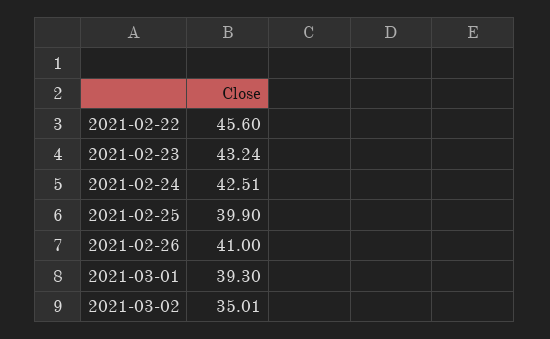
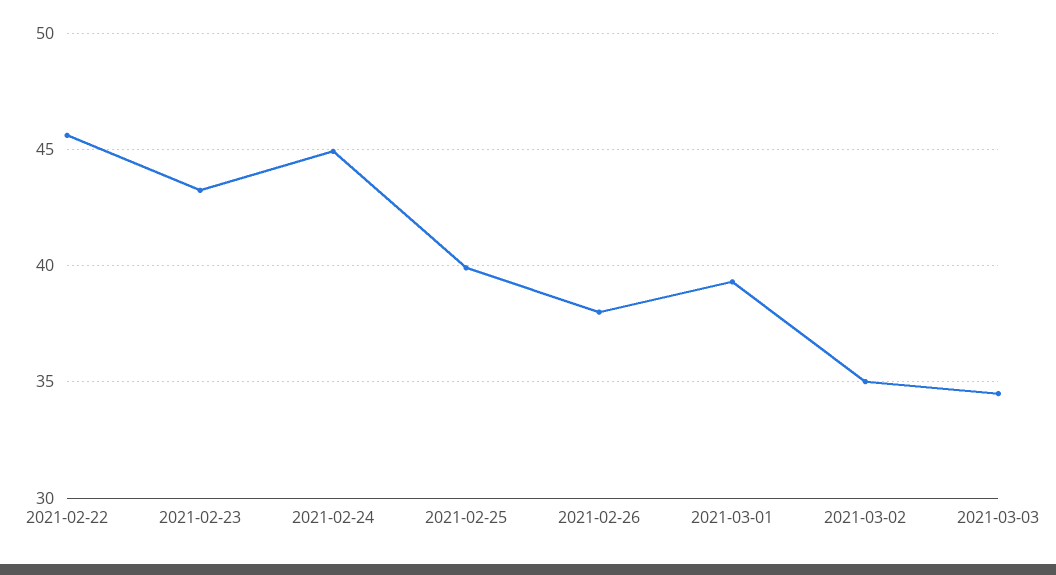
2021-02-24: 42.51 -> 45
2021-02-26: 41 -> 38
2021-03-03: none -> 34.5

